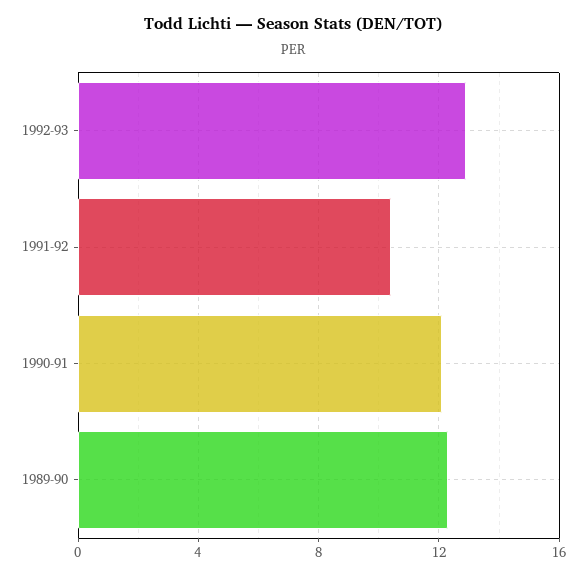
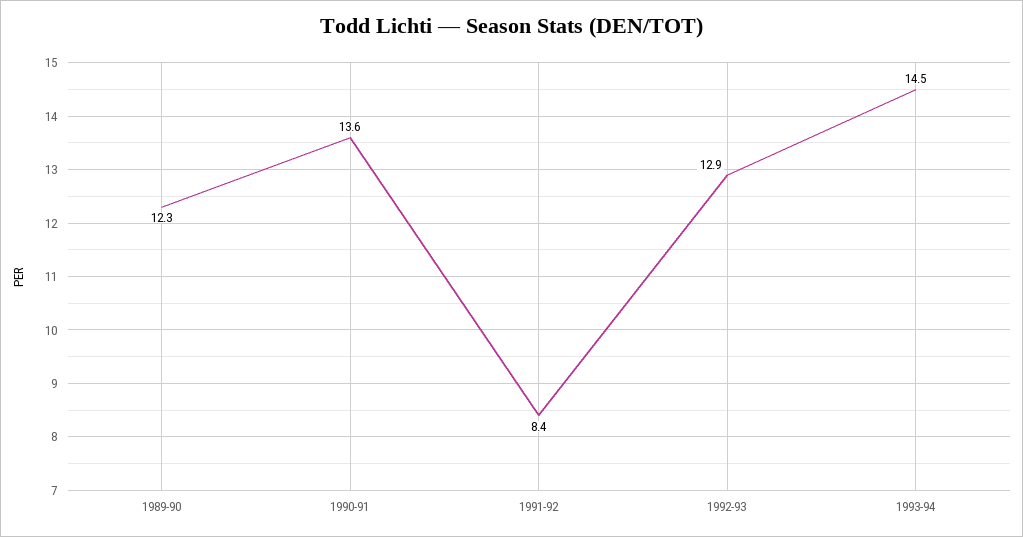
1991-92: 10.5 -> 8.4
1990-91: 12 -> 13.6
1993-94: none -> 14.5

